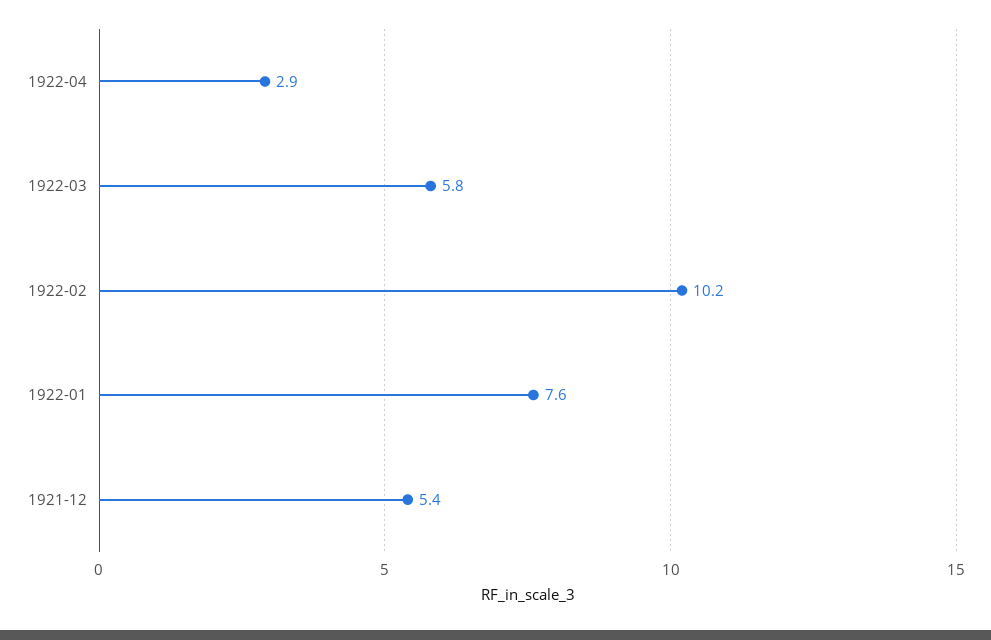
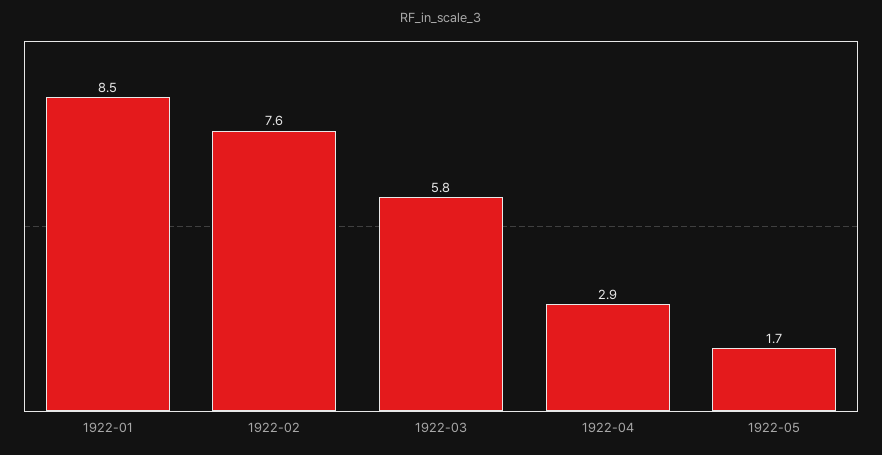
1922-02: 10.2 -> 7.6
1922-01: 7.6 -> 8.5
1921-12: 5.4 -> none
1922-05: none -> 1.7

